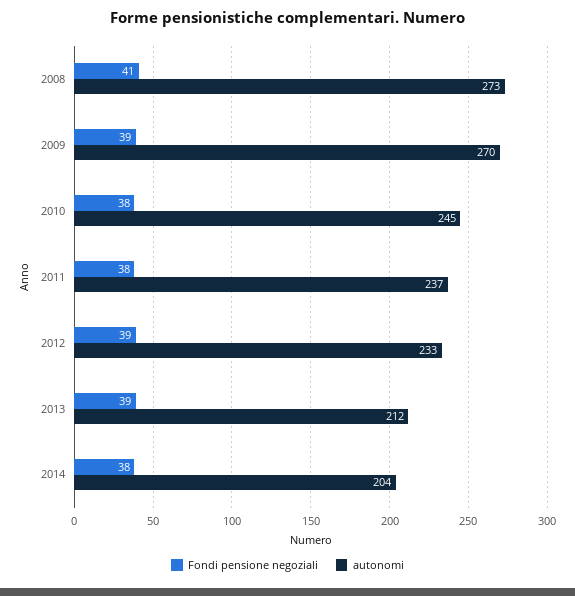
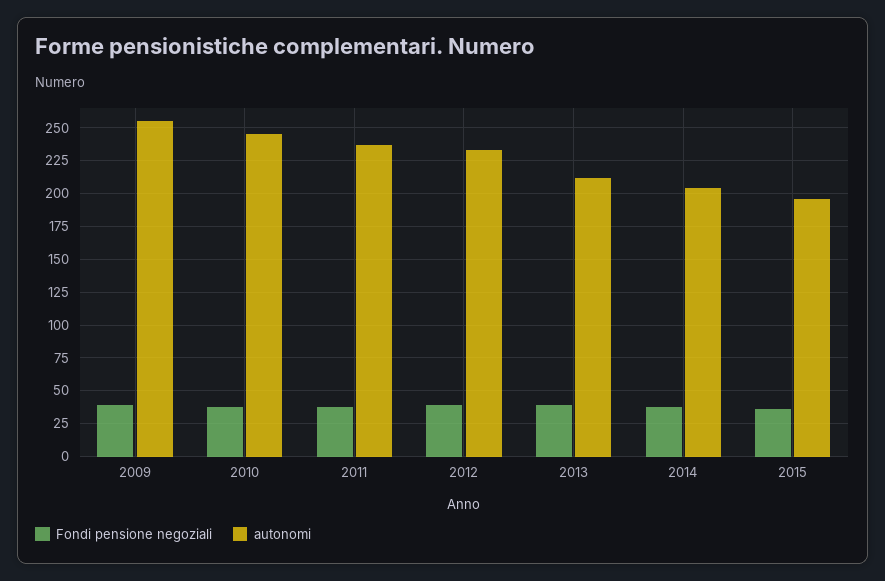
Fondi pensione negoziali, 2008: 41 -> none
autonomi, 2008: 273 -> none
autonomi, 2009: 270 -> 255
Fondi pensione negoziali, 2015: none -> 35
autonomi, 2015: none -> 195

